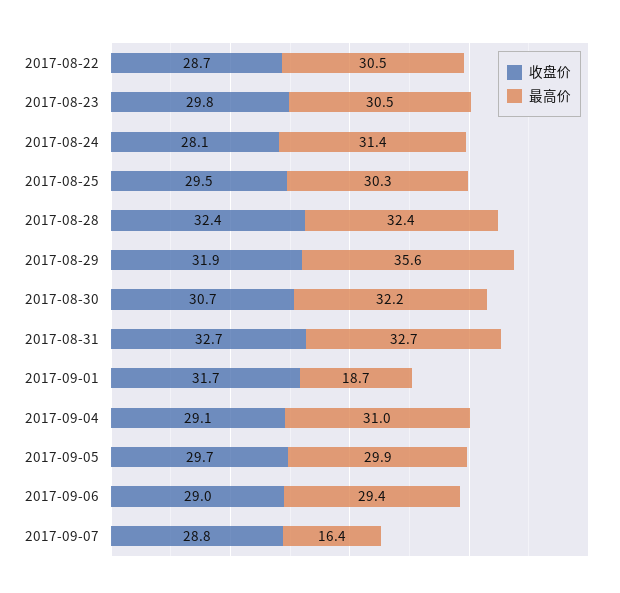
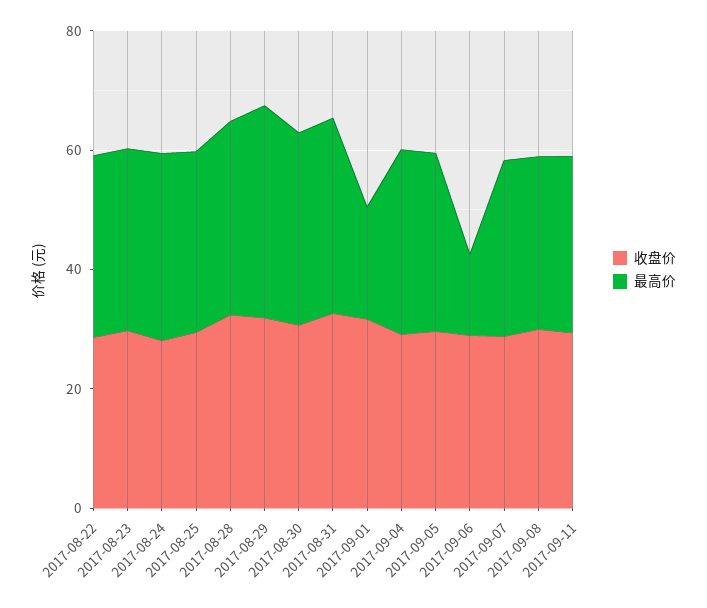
最高价, 2017-09-06: 29.4 -> 15
最高价, 2017-09-07: 16.4 -> 30
收盘价, 2017-09-08: none -> 30
最高价, 2017-09-08: none -> 30
收盘价, 2017-09-11: none -> 30
最高价, 2017-09-11: none -> 30

